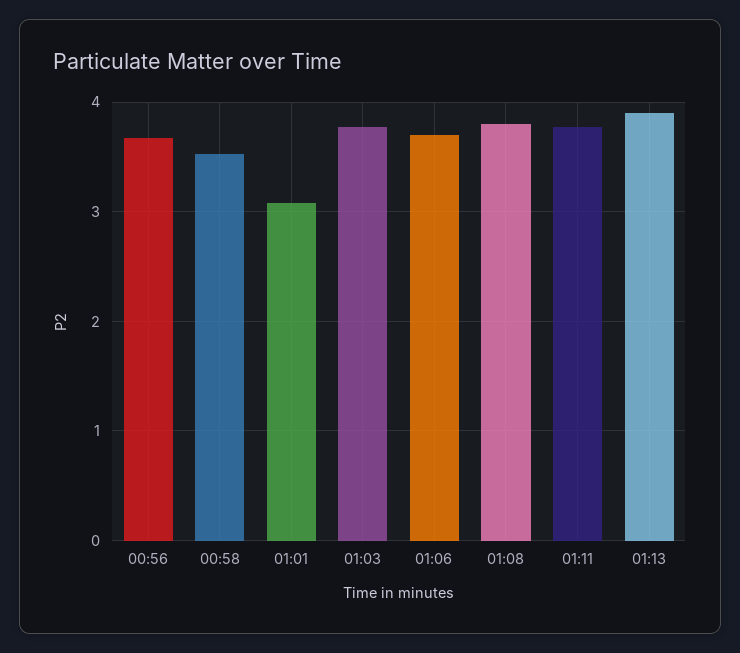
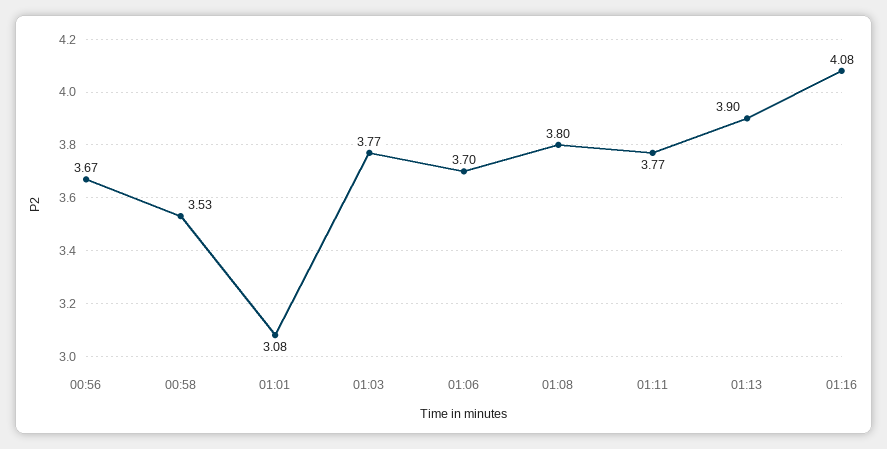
01:16: none -> 4.08

